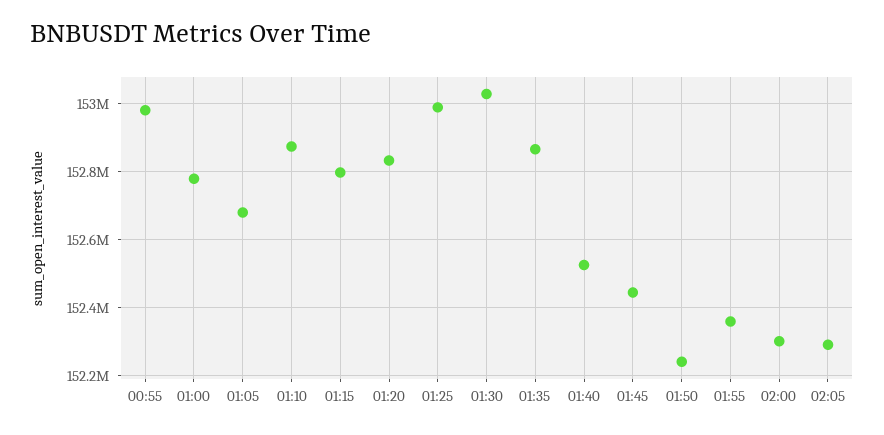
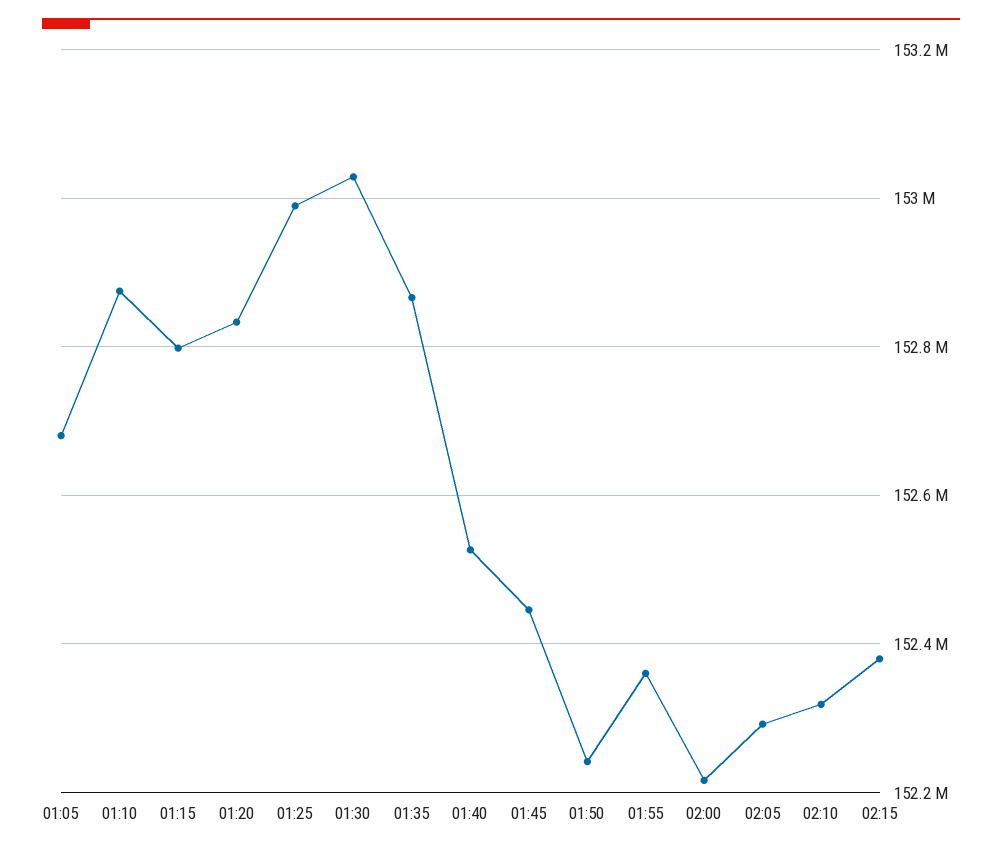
00:55: 152980000 -> none
01:00: 152780000 -> none
02:00: 152300000 -> 152220000
02:10: none -> 152320000
02:15: none -> 152380000

